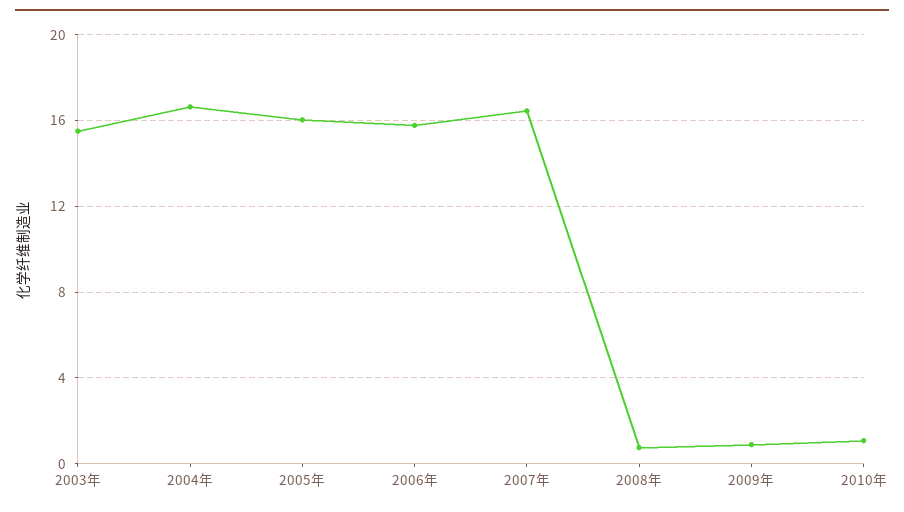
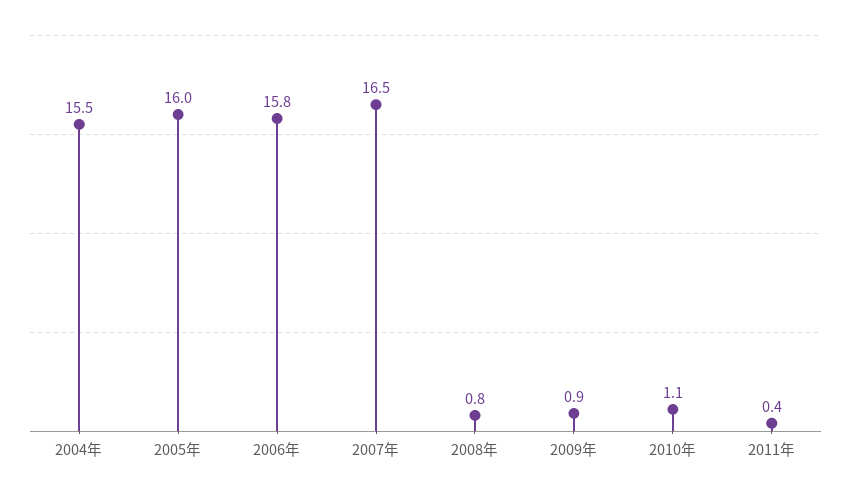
2003年: 15.5 -> none
2004年: 16.5 -> 15.5
2011年: none -> 0.4

